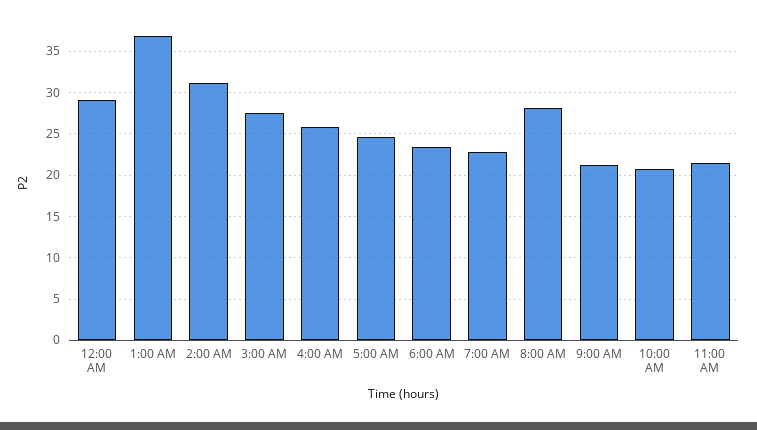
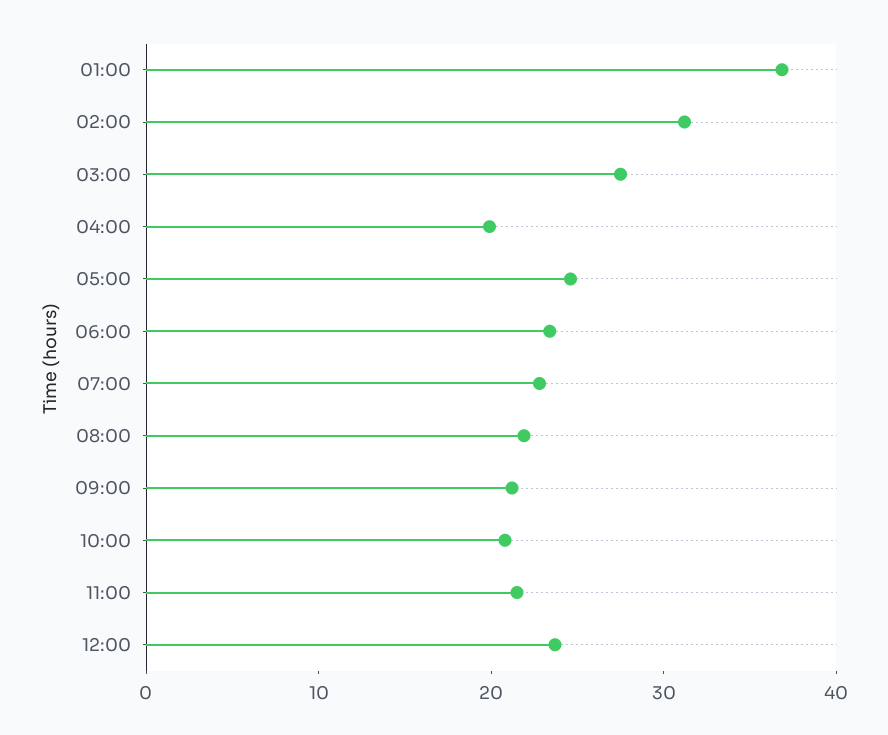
12:00 AM: 29 -> none
4:00 AM: 26 -> 20
8:00 AM: 28 -> 22
12:00: none -> 24

